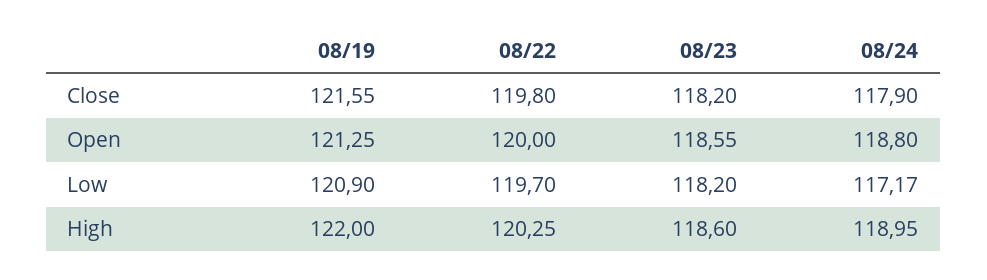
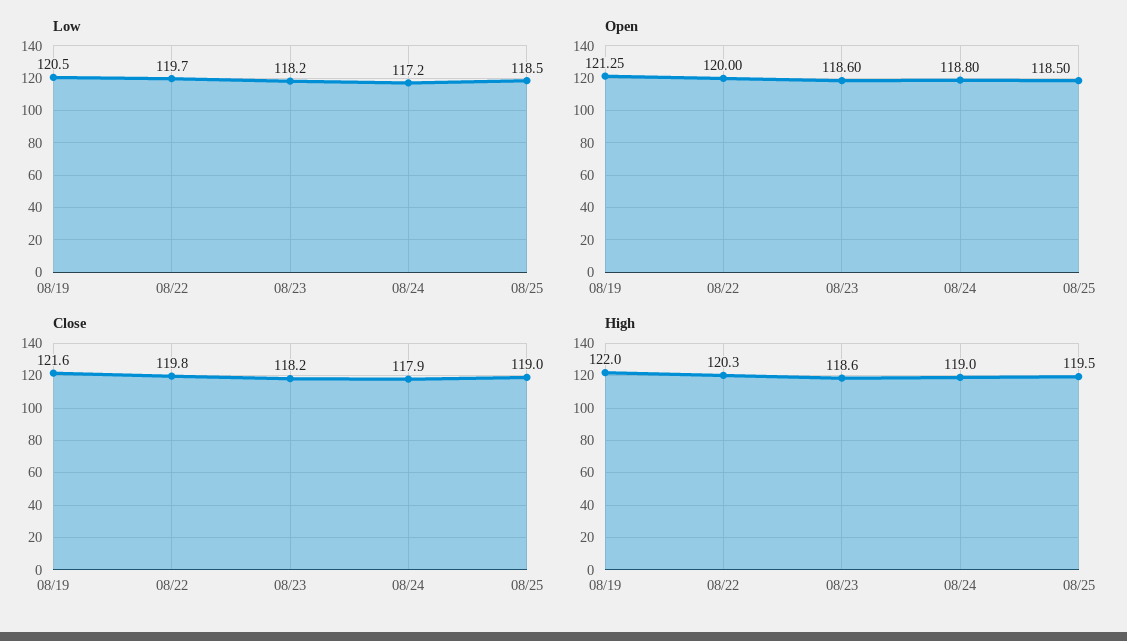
Open, 08/23: 118.55 -> 118.6
Low, 08/19: 120.9 -> 120.5
Low, 08/25: none -> 118.5
Open, 08/25: none -> 118.5
Close, 08/25: none -> 119
High, 08/25: none -> 119.5

